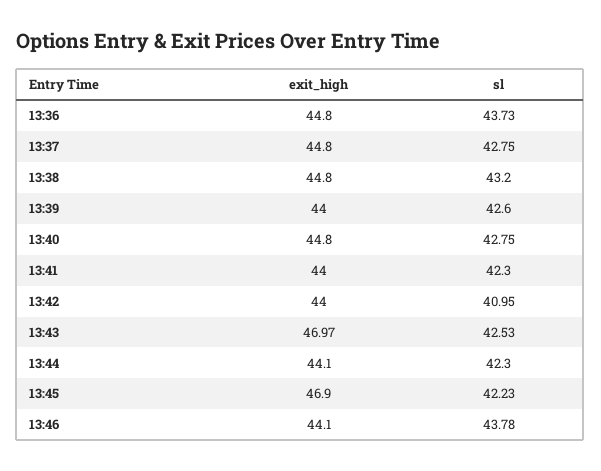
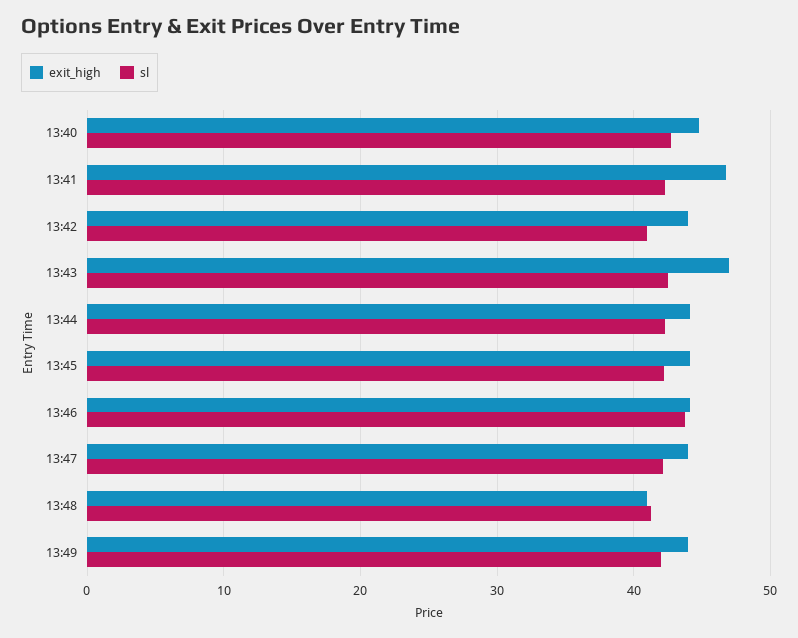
exit_high, 13:36: 44.8 -> none
sl, 13:36: 43.73 -> none
exit_high, 13:37: 44.8 -> none
sl, 13:37: 42.75 -> none
exit_high, 13:38: 44.8 -> none
sl, 13:38: 43.2 -> none
exit_high, 13:39: 44 -> none
sl, 13:39: 42.6 -> none
exit_high, 13:41: 44 -> 47
exit_high, 13:45: 46.9 -> 44
exit_high, 13:47: none -> 44
sl, 13:47: none -> 42
exit_high, 13:48: none -> 41
sl, 13:48: none -> 41
exit_high, 13:49: none -> 44
sl, 13:49: none -> 42

